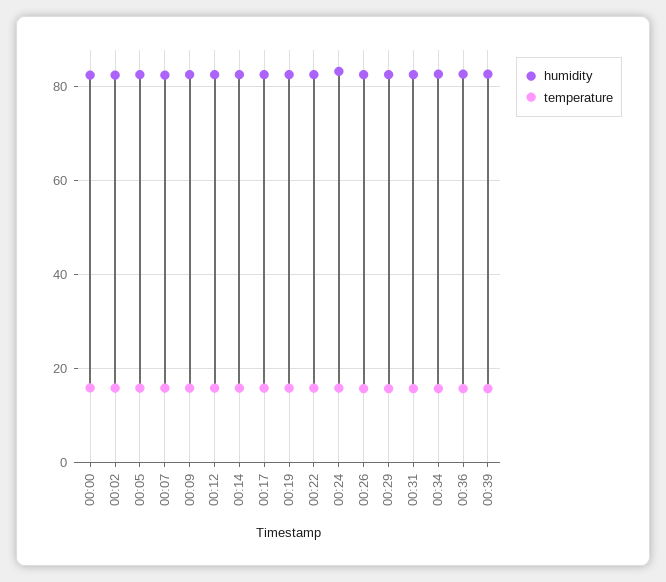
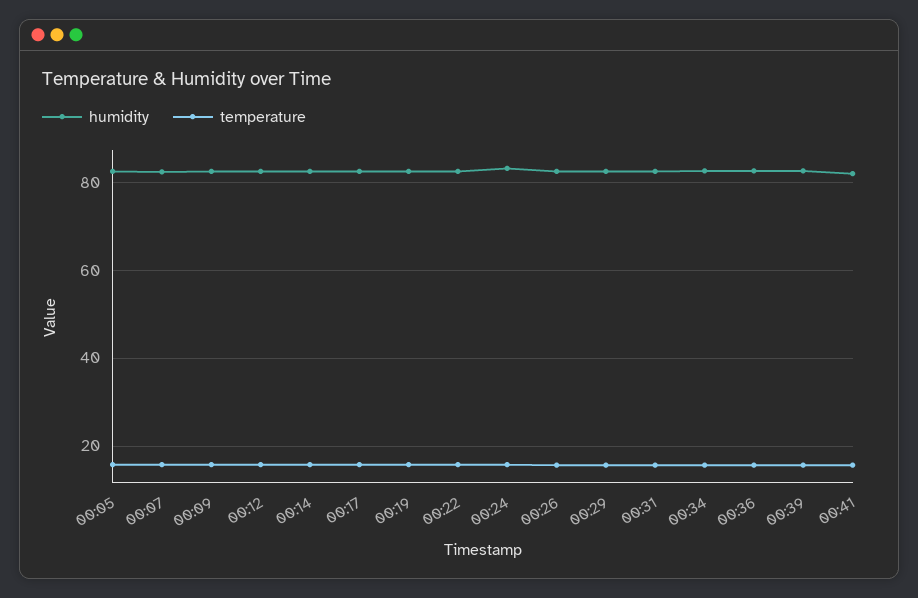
humidity, 00:00: 82 -> none
temperature, 00:00: 16 -> none
humidity, 00:02: 82 -> none
temperature, 00:02: 16 -> none
humidity, 00:41: none -> 82
temperature, 00:41: none -> 16

